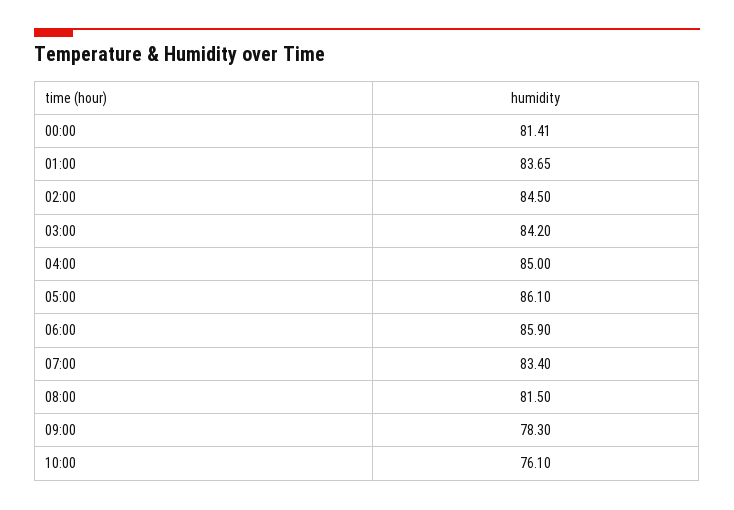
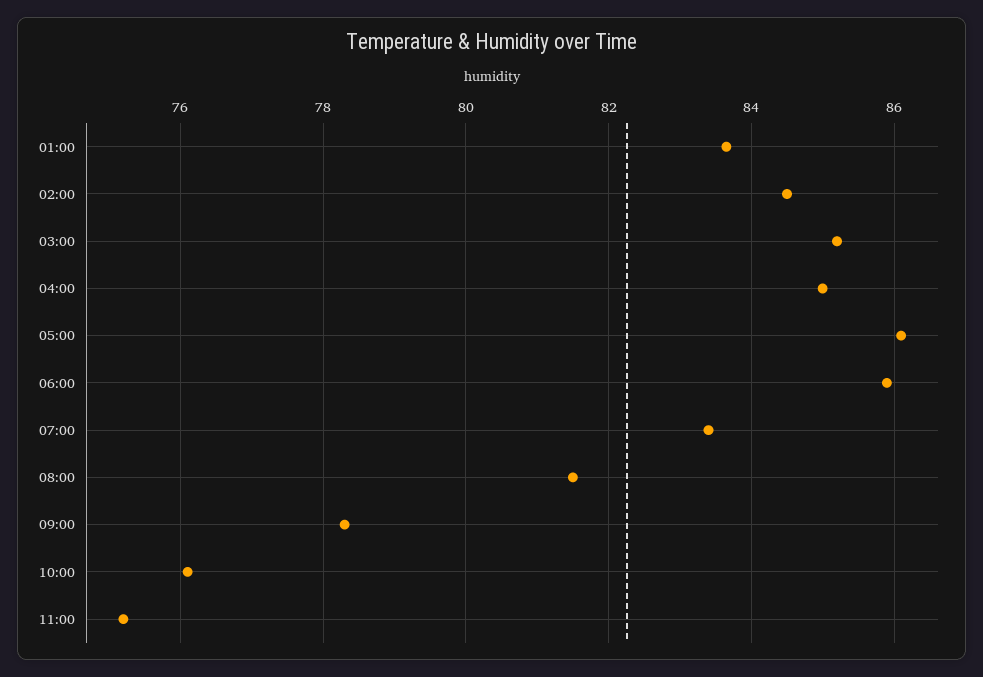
00:00: 81.41 -> none
03:00: 84.2 -> 85.2
11:00: none -> 75.2

